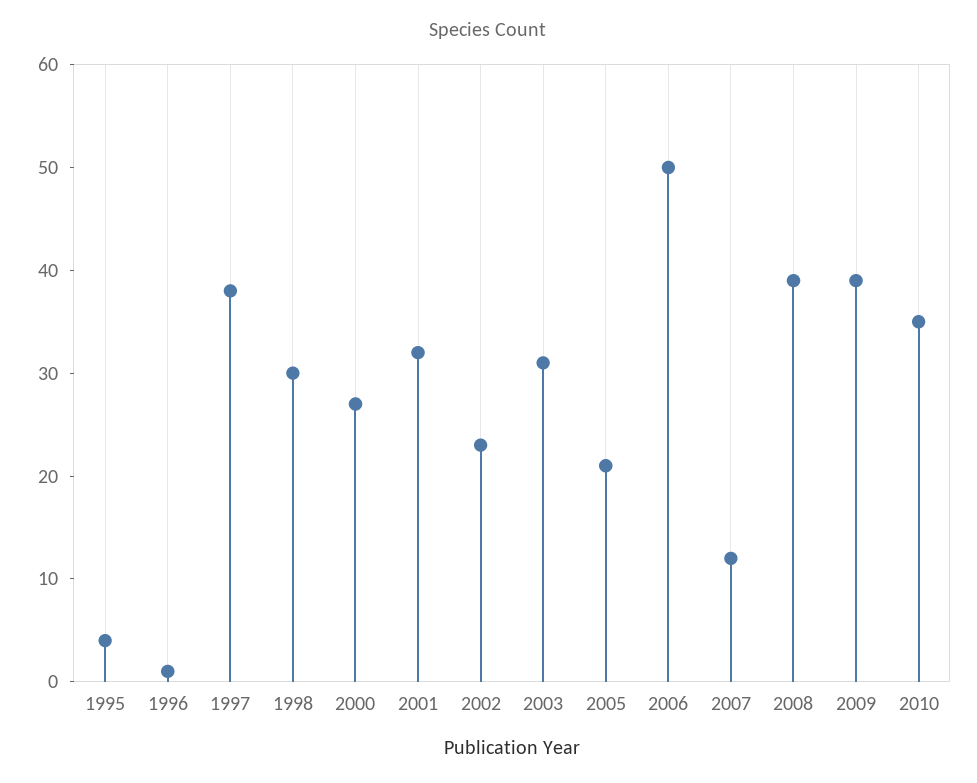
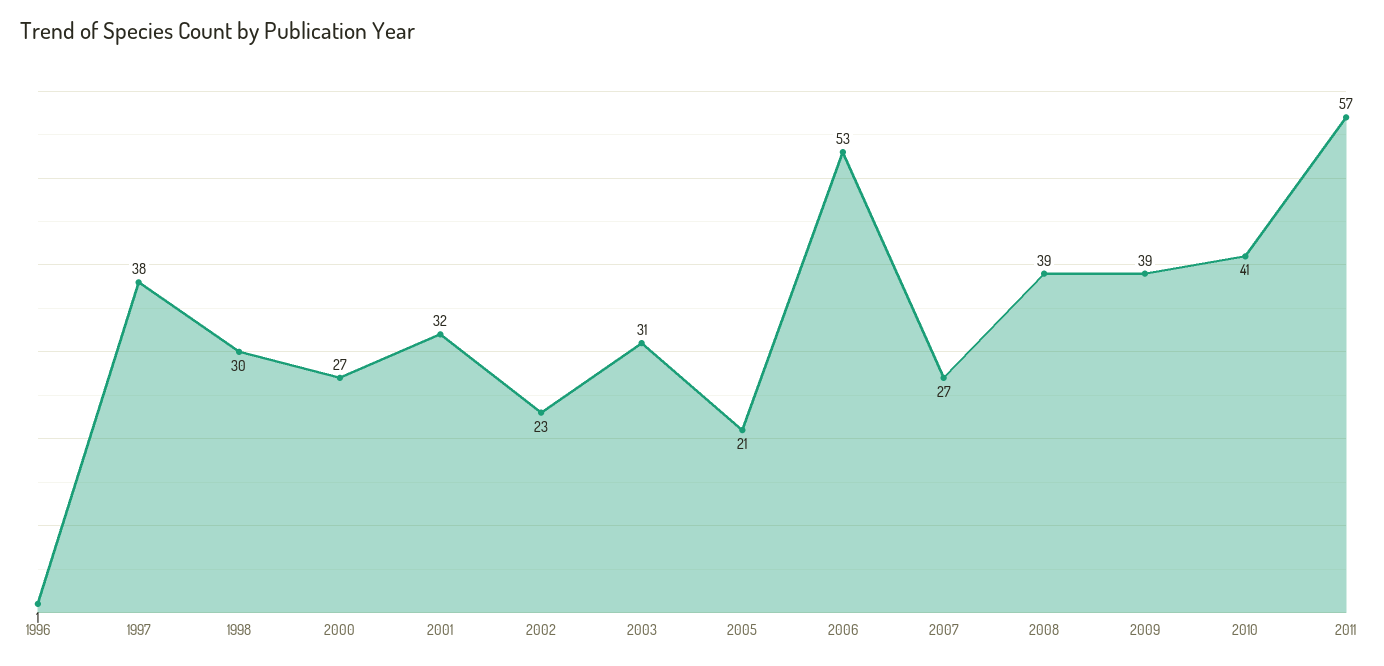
1995: 4 -> none
2006: 50 -> 53
2007: 12 -> 27
2010: 35 -> 41
2011: none -> 57

